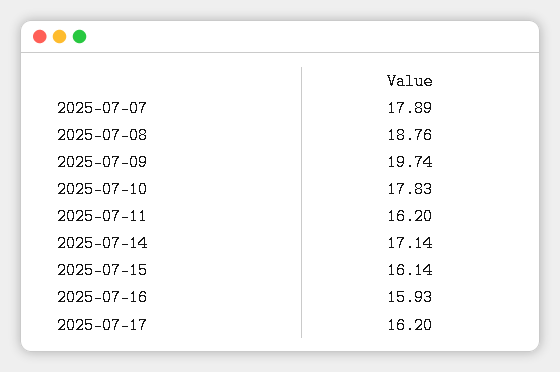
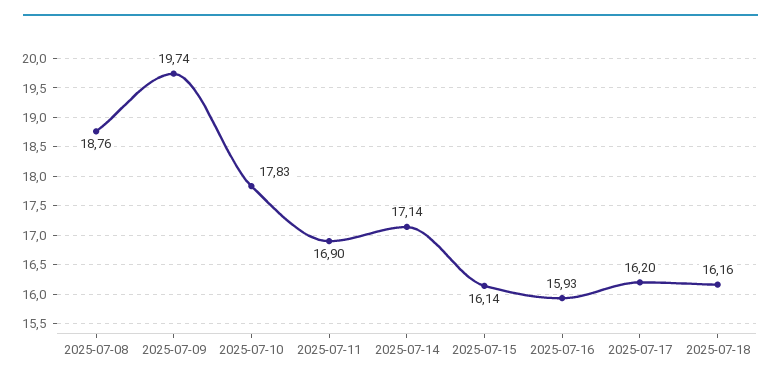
2025-07-07: 17.89 -> none
2025-07-11: 16.2 -> 16.9
2025-07-18: none -> 16.16

